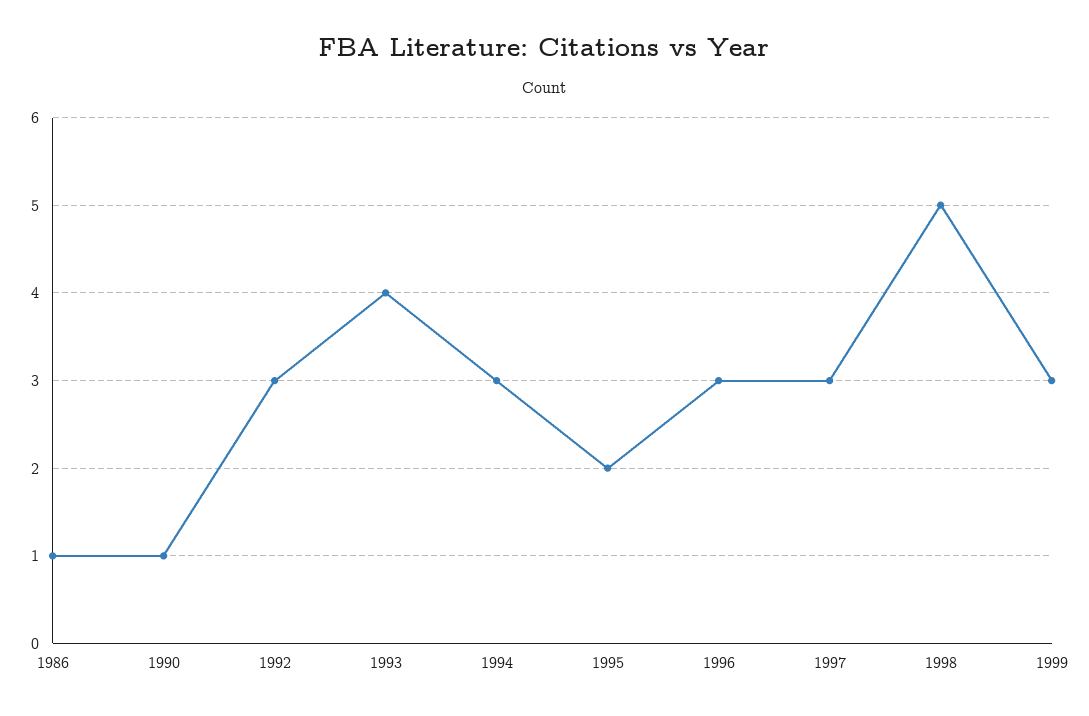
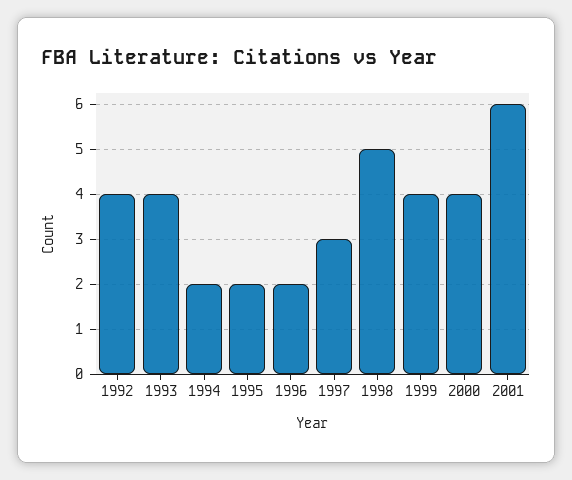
1986: 1 -> none
1990: 1 -> none
1992: 3 -> 4
1994: 3 -> 2
1996: 3 -> 2
1999: 3 -> 4
2000: none -> 4
2001: none -> 6

